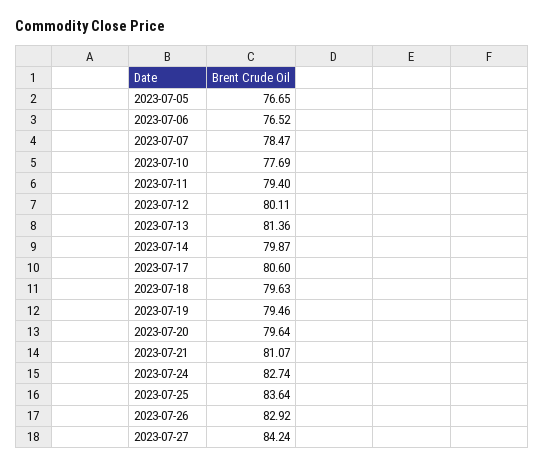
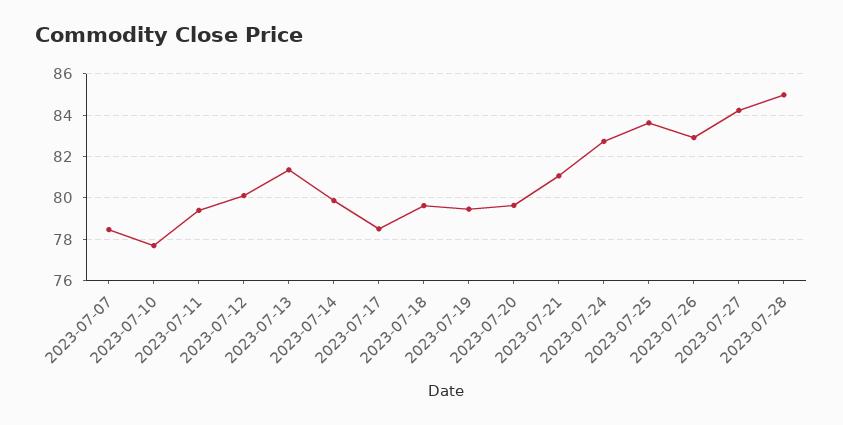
2023-07-05: 76.65 -> none
2023-07-06: 76.52 -> none
2023-07-17: 80.6 -> 78.5
2023-07-28: none -> 85

